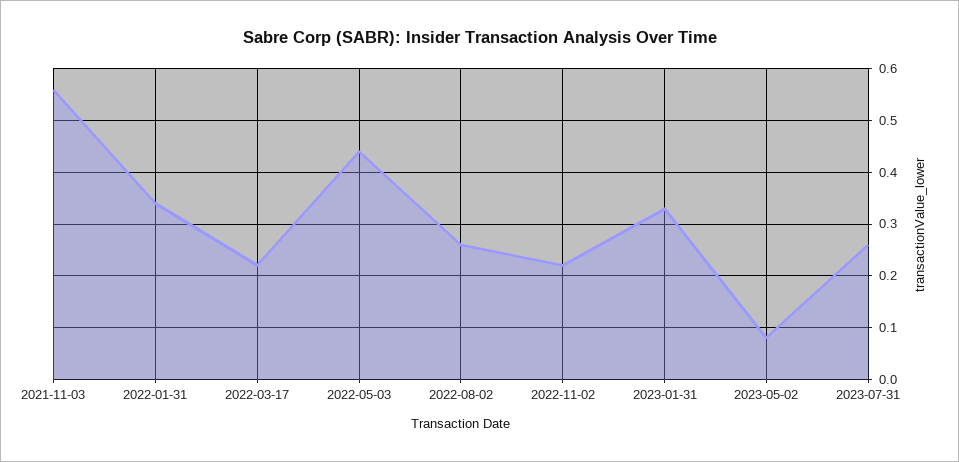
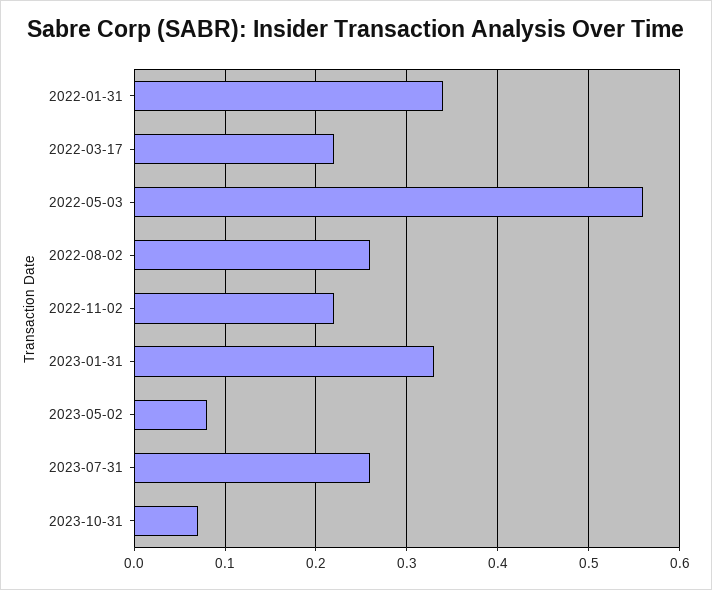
2021-11-03: 0.55 -> none
2022-05-03: 0.45 -> 0.56
2023-10-31: none -> 0.07

